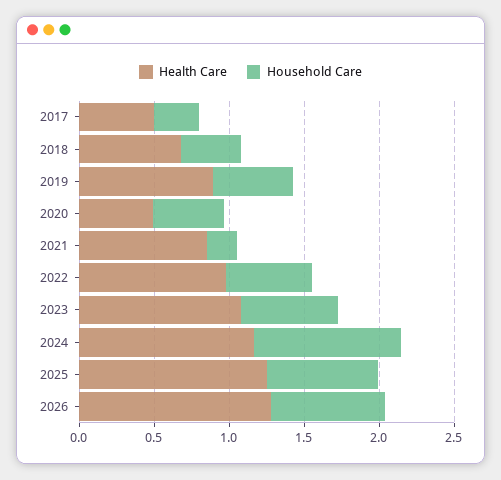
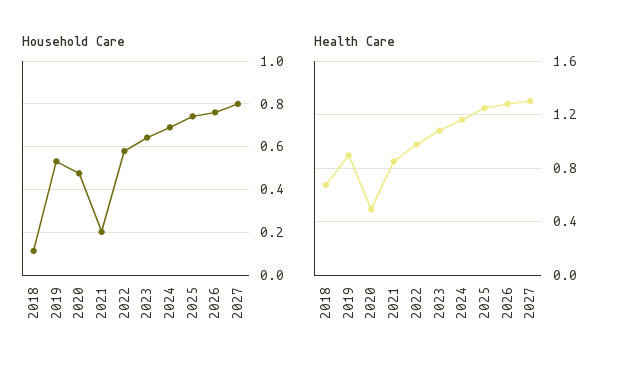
Health Care, 2017: 0.5 -> none
Household Care, 2017: 0.3 -> none
Household Care, 2018: 0.4 -> 0.1
Household Care, 2024: 1 -> 0.7
Household Care, 2027: none -> 0.8
Health Care, 2027: none -> 1.3

